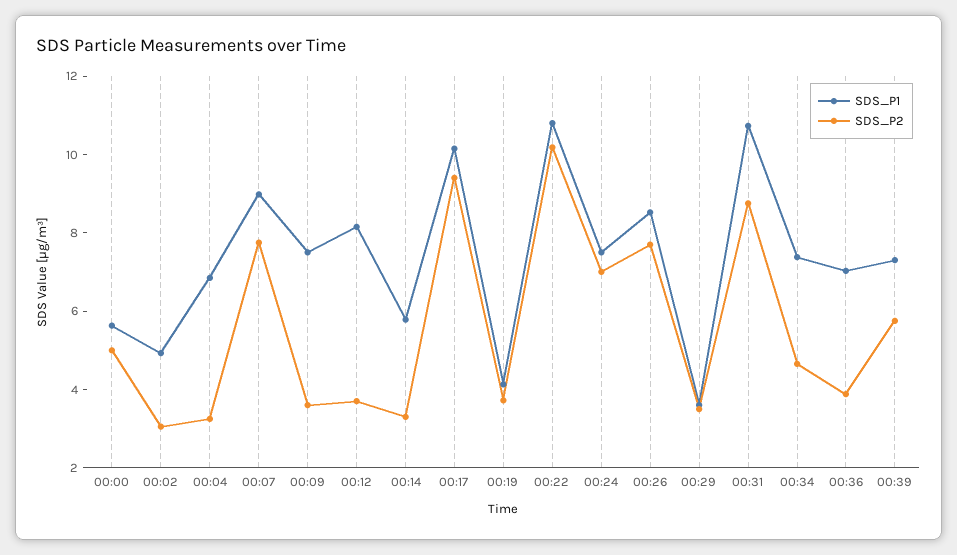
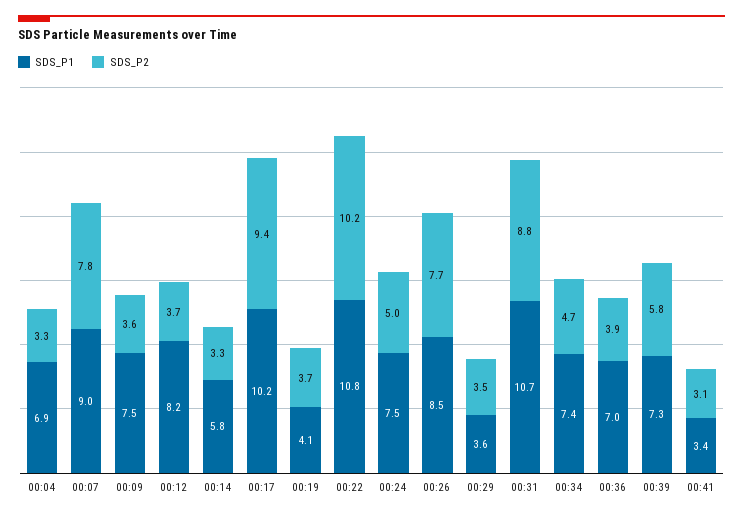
SDS_P1, 00:00: 5.5 -> none
SDS_P2, 00:00: 5 -> none
SDS_P1, 00:02: 5 -> none
SDS_P2, 00:02: 3 -> none
SDS_P2, 00:24: 7 -> 5
SDS_P1, 00:41: none -> 3.4
SDS_P2, 00:41: none -> 3.1

